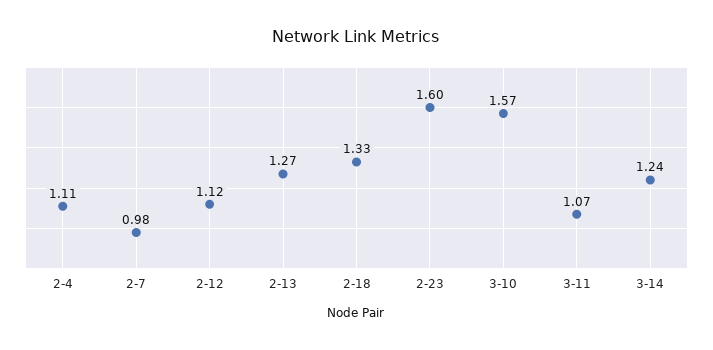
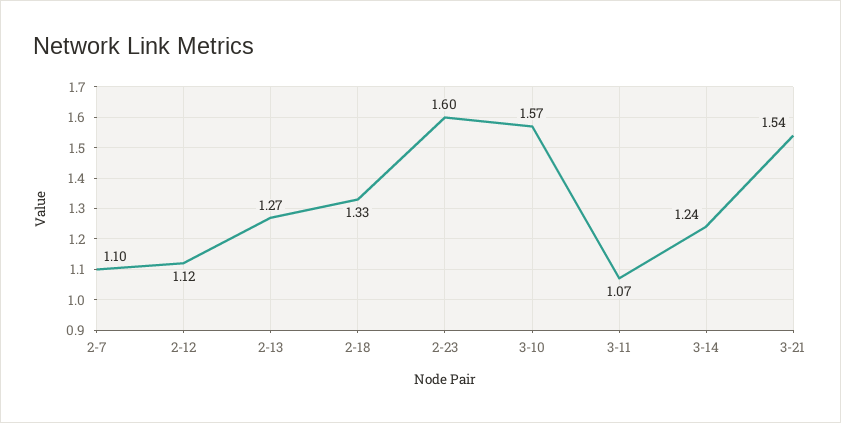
2-4: 1.11 -> none
2-7: 0.98 -> 1.1
3-21: none -> 1.54

